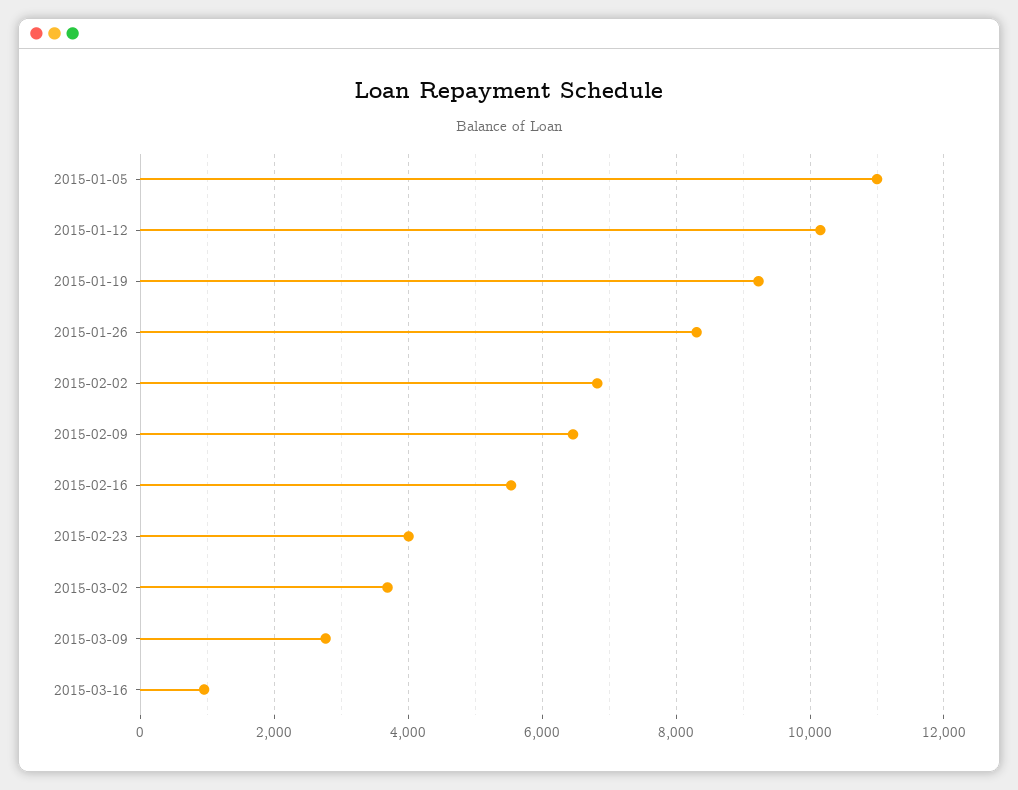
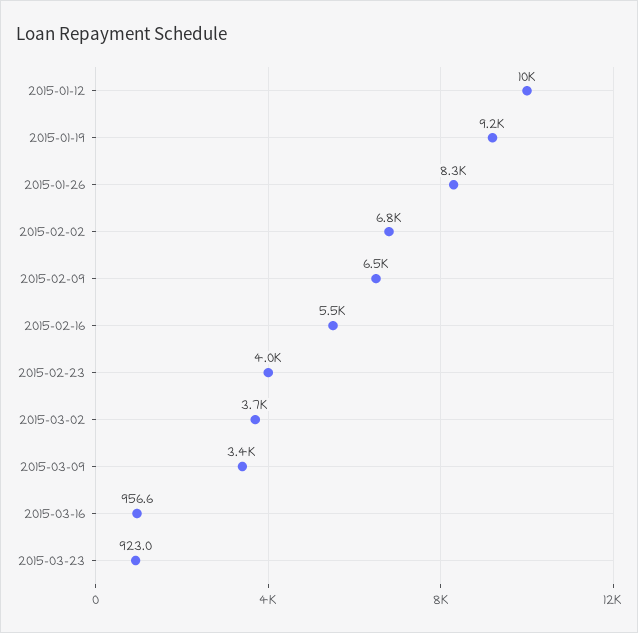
2015-01-05: 11000 -> none
2015-03-09: 2800 -> 3400
2015-03-23: none -> 923

